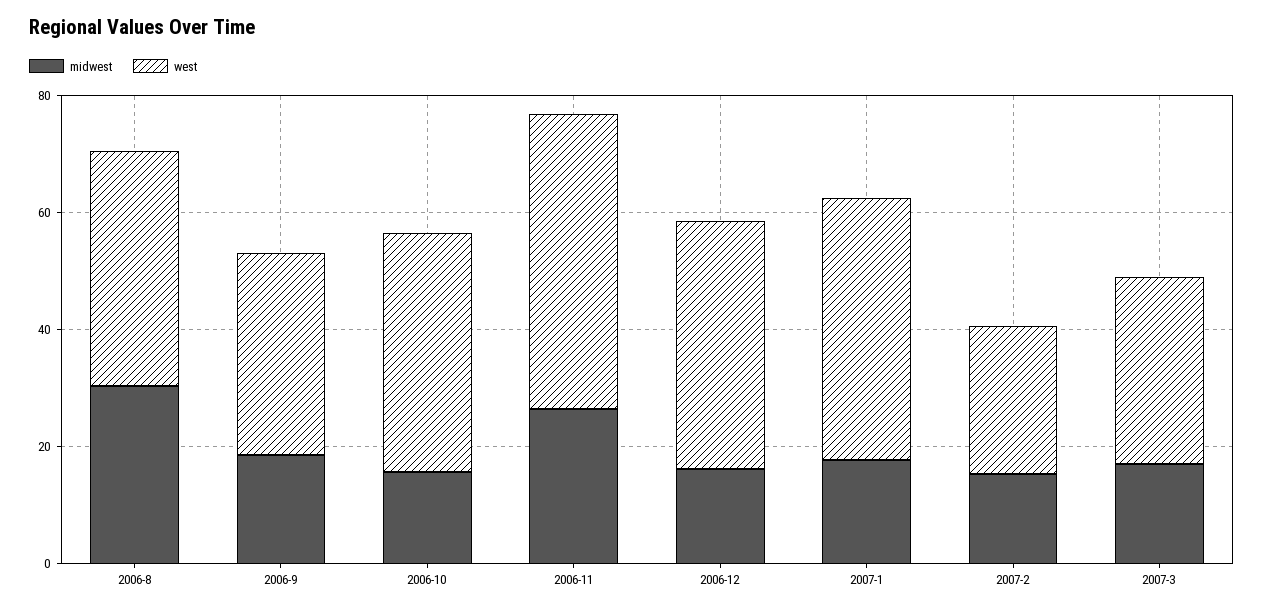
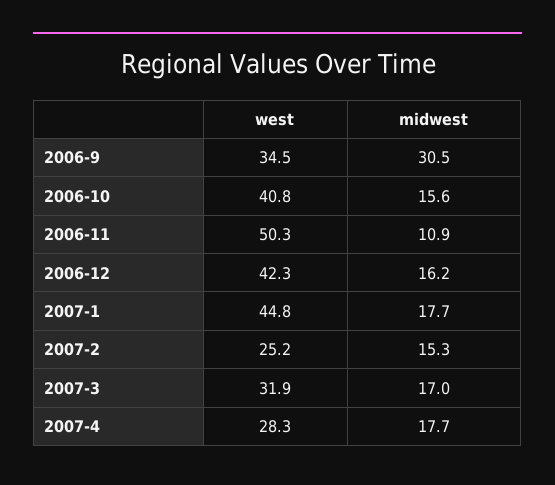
midwest, 2006-8: 30 -> none
west, 2006-8: 40 -> none
midwest, 2006-9: 20 -> 30.5
midwest, 2006-11: 25 -> 10.9
west, 2007-4: none -> 28.3
midwest, 2007-4: none -> 17.7

